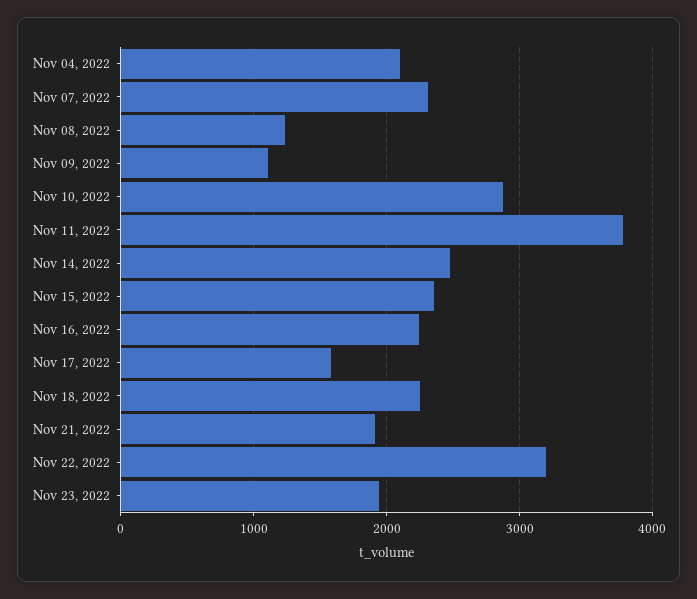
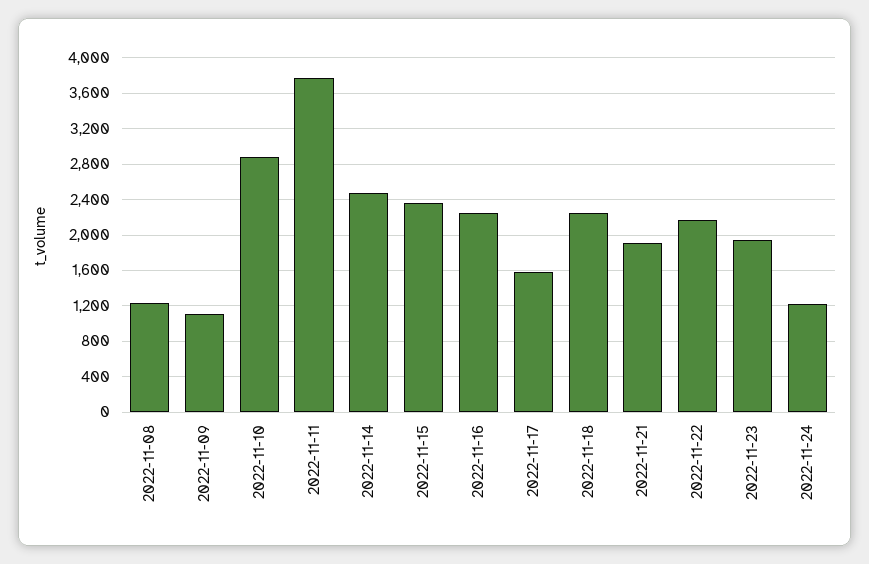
Nov 04, 2022: 2100 -> none
Nov 07, 2022: 2300 -> none
Nov 22, 2022: 3200 -> 2200
2022-11-24: none -> 1200

